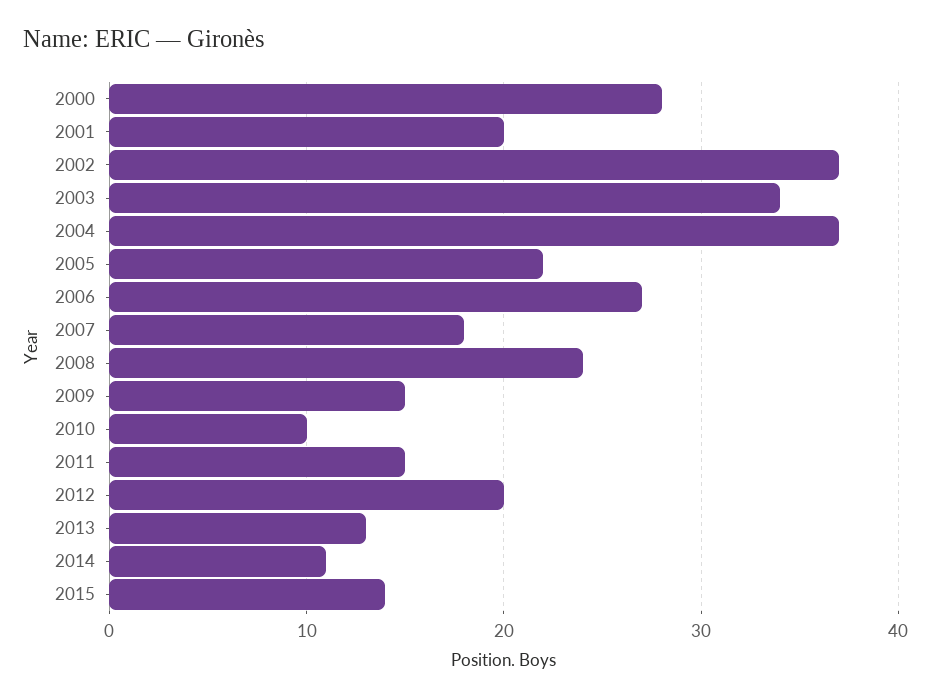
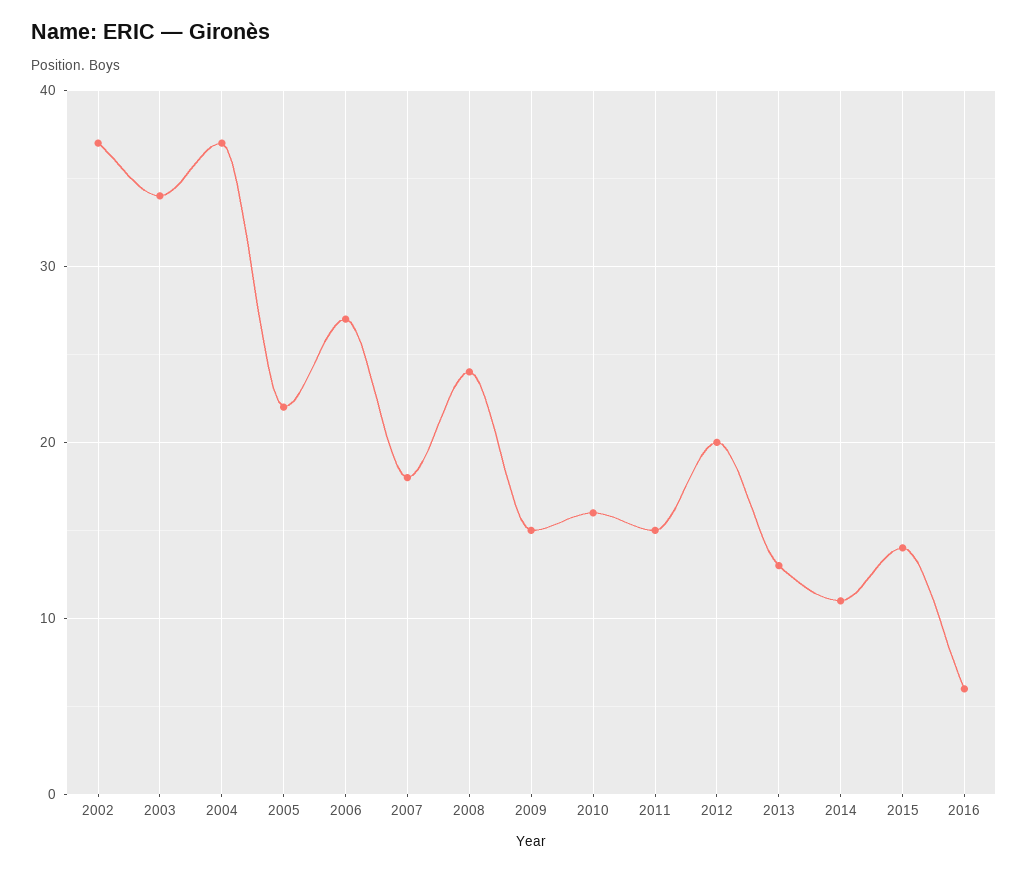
2000: 28 -> none
2001: 20 -> none
2010: 10 -> 16
2016: none -> 6

